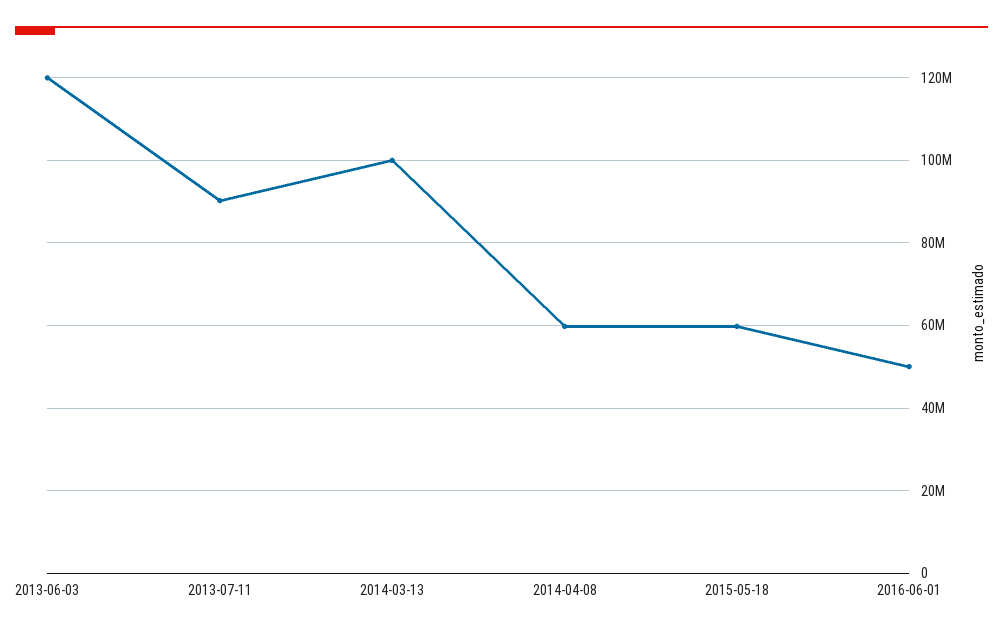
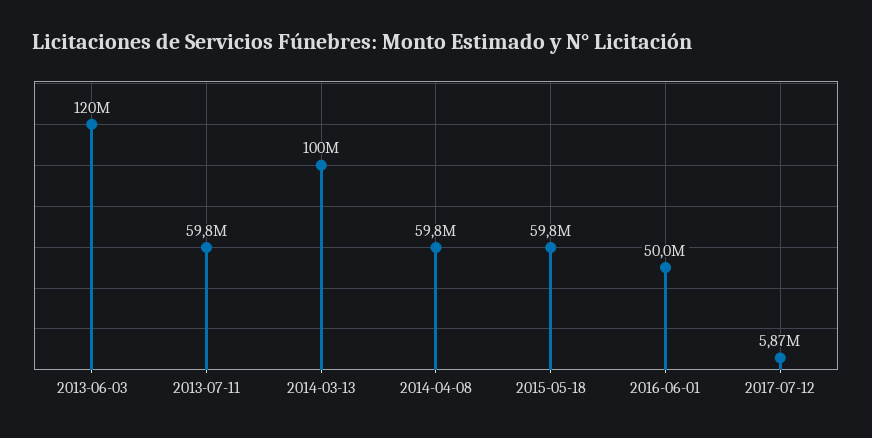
2013-07-11: 90000000 -> 59800000
2017-07-12: none -> 5870000

